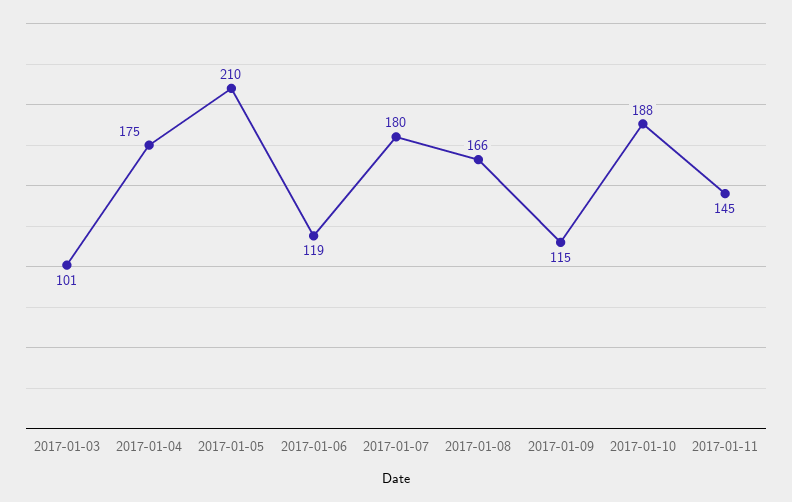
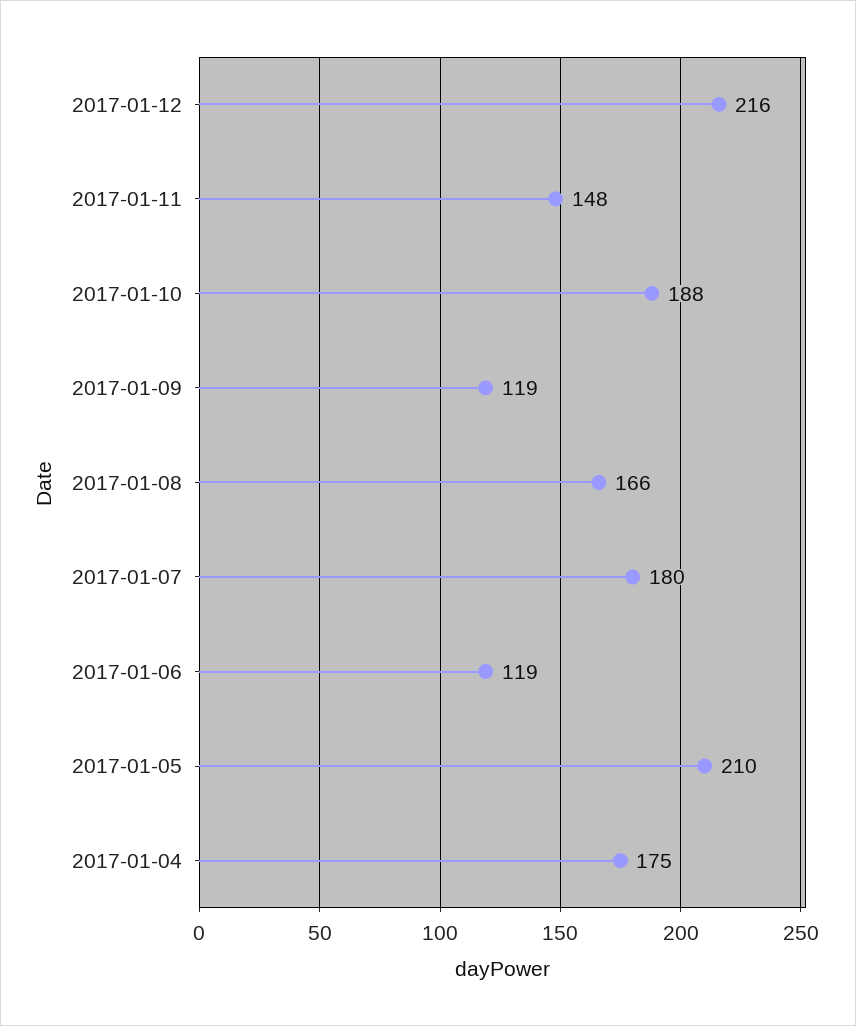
2017-01-03: 101 -> none
2017-01-09: 115 -> 119
2017-01-11: 145 -> 148
2017-01-12: none -> 216

